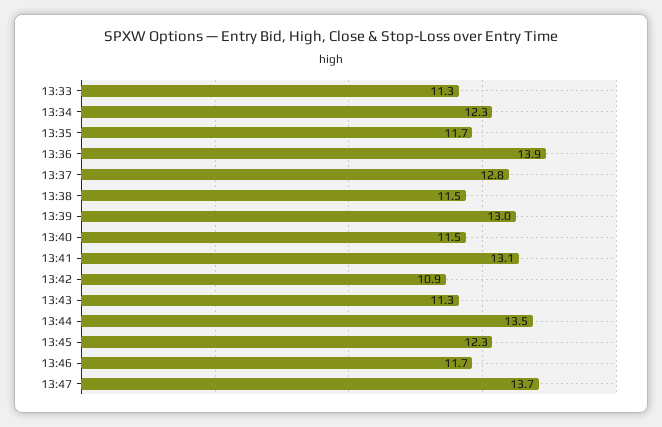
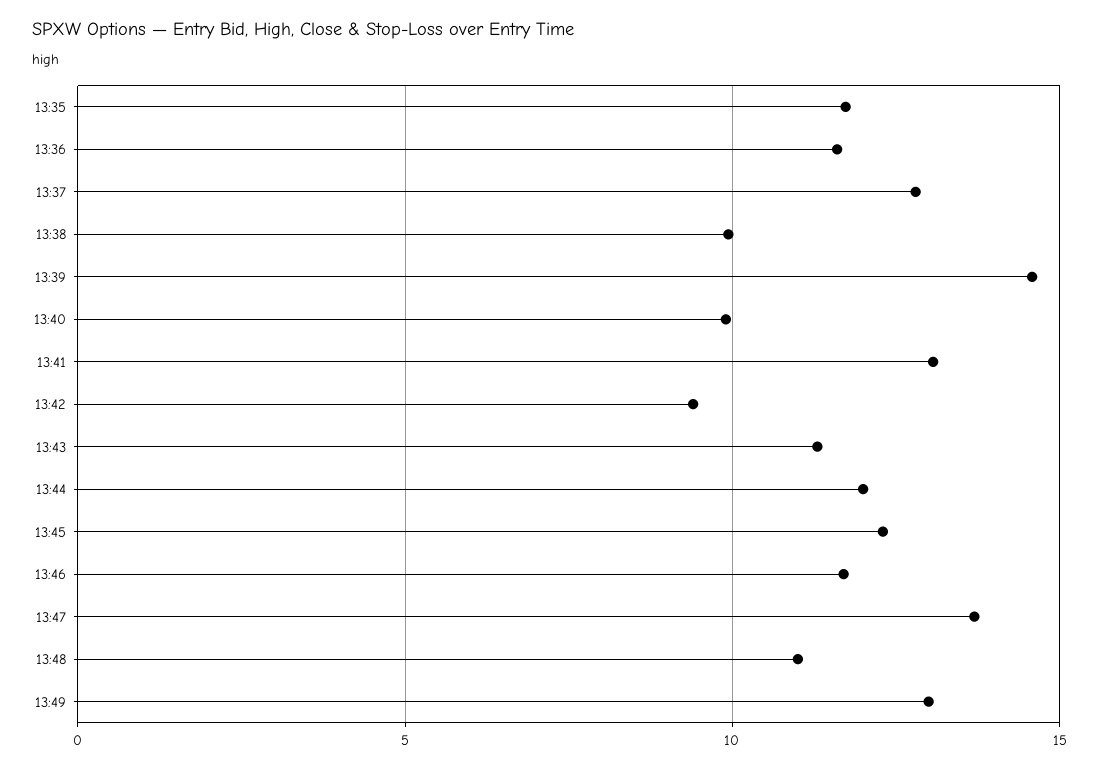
13:33: 11.3 -> none
13:34: 12.3 -> none
13:36: 13.9 -> 11.5
13:38: 11.5 -> 10
13:39: 13 -> 14.5
13:40: 11.5 -> 10
13:42: 10.9 -> 9.5
13:44: 13.5 -> 12
13:48: none -> 11
13:49: none -> 13

